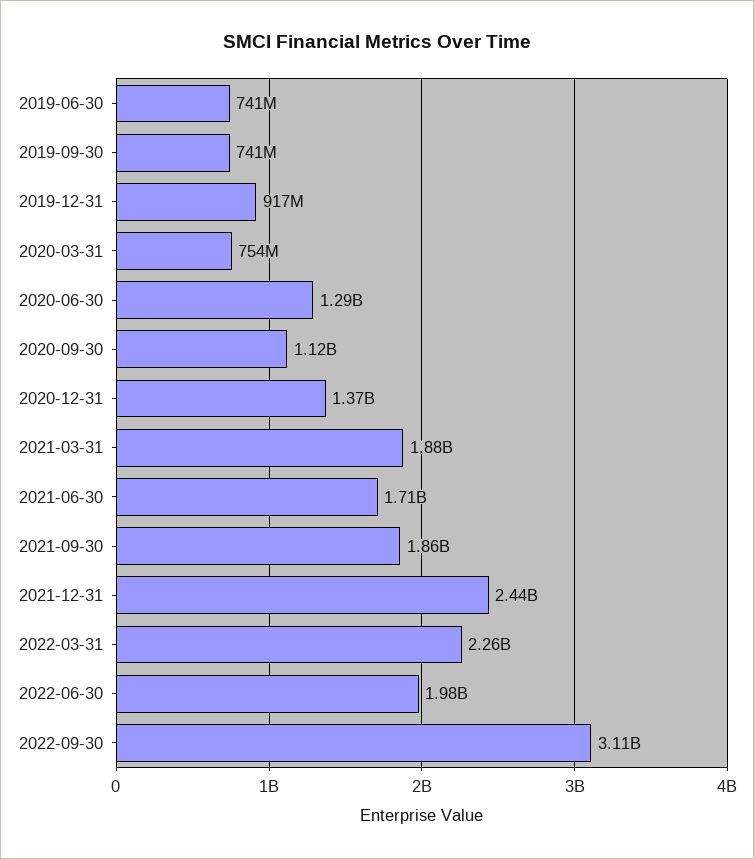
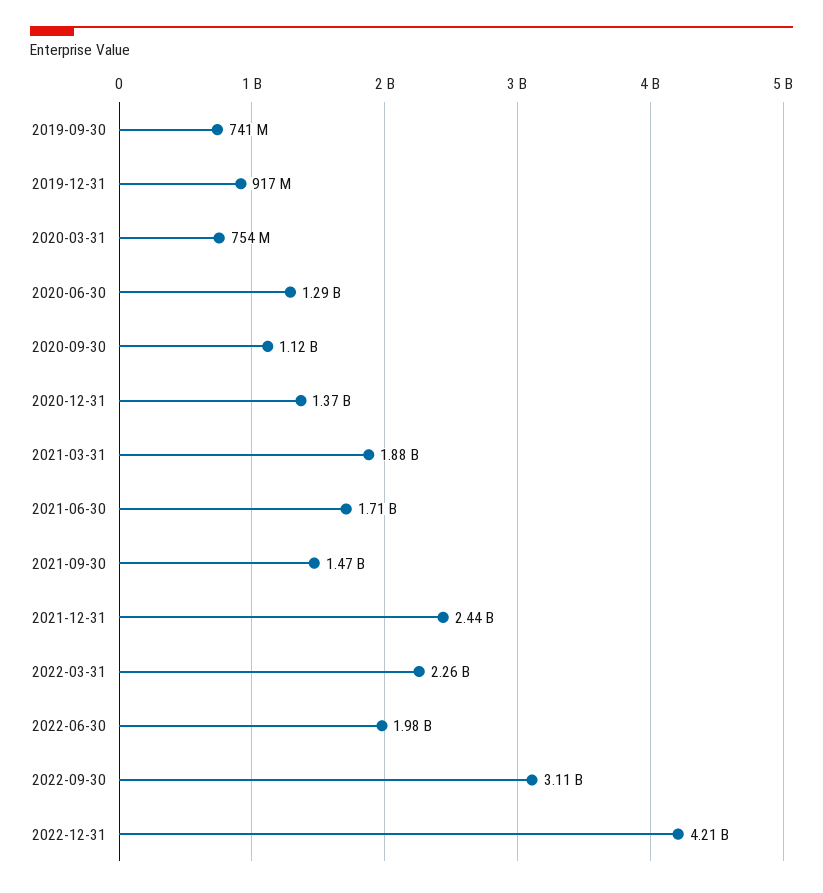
2019-06-30: 741000000 -> none
2021-09-30: 1860000000 -> 1470000000
2022-12-31: none -> 4210000000

